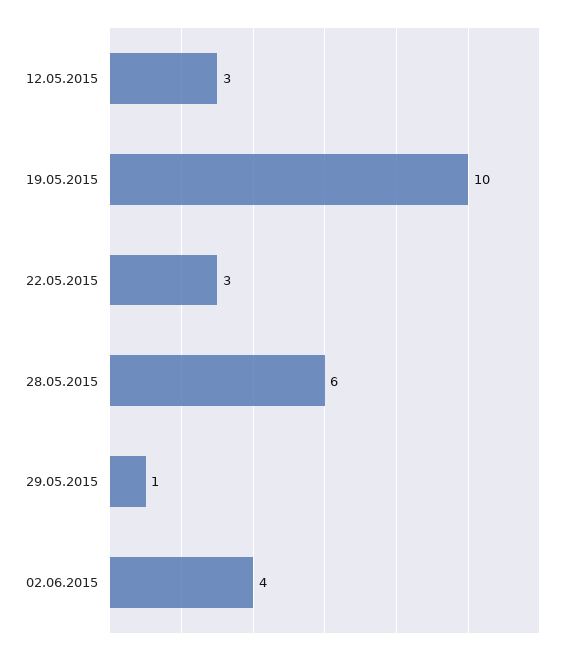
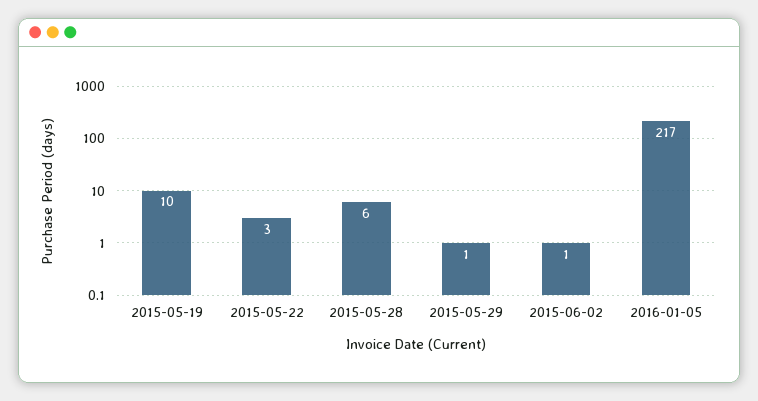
12.05.2015: 3 -> none
02.06.2015: 4 -> 1
2016-01-05: none -> 217

